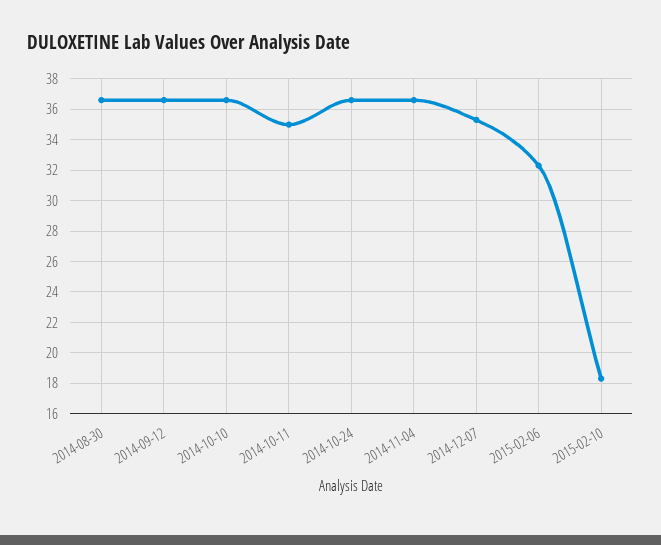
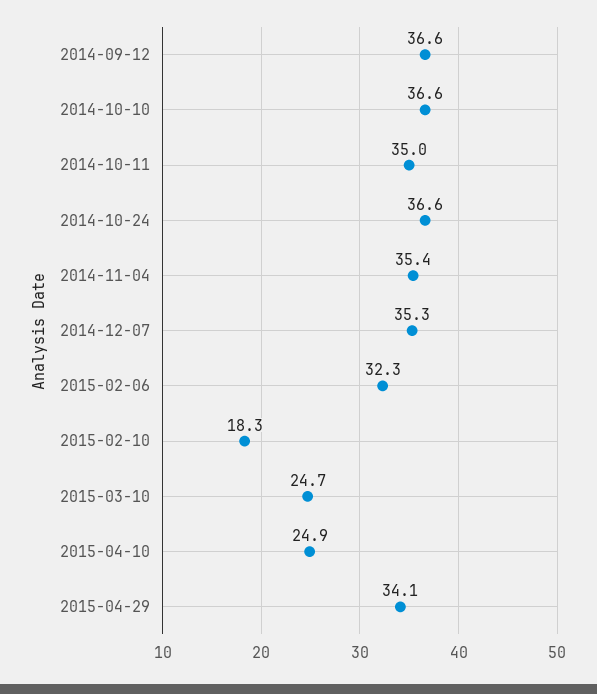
2014-08-30: 36.5 -> none
2014-11-04: 36.5 -> 35.4
2015-03-10: none -> 24.7
2015-04-10: none -> 24.9
2015-04-29: none -> 34.1

